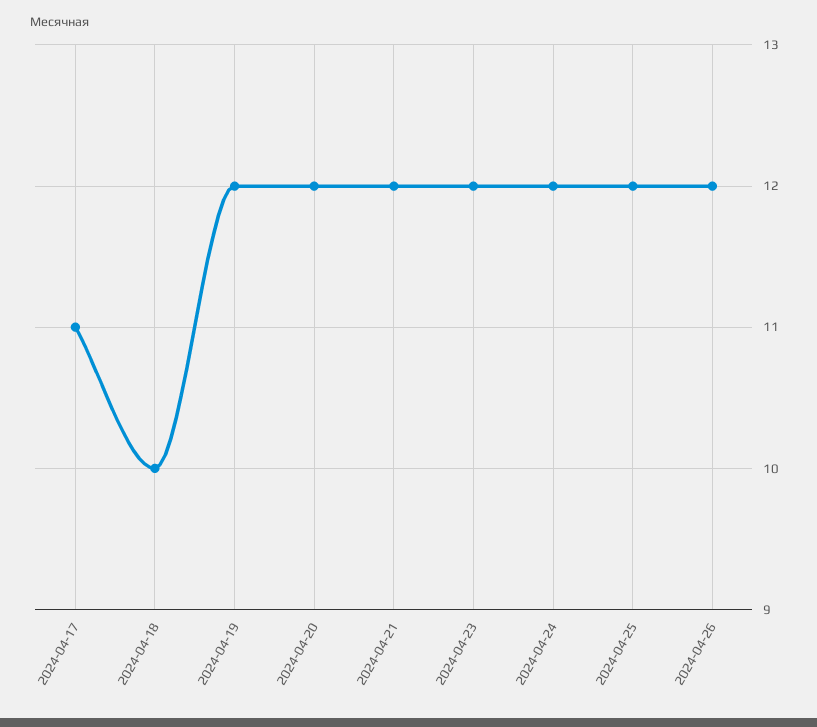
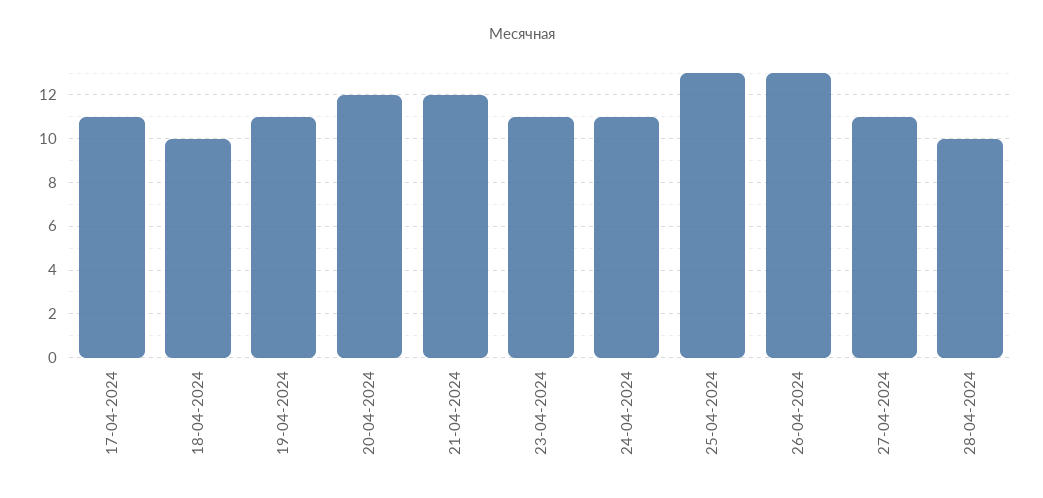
2024-04-19: 12 -> 11
2024-04-23: 12 -> 11
2024-04-24: 12 -> 11
2024-04-25: 12 -> 13
2024-04-26: 12 -> 13
27-04-2024: none -> 11
28-04-2024: none -> 10

